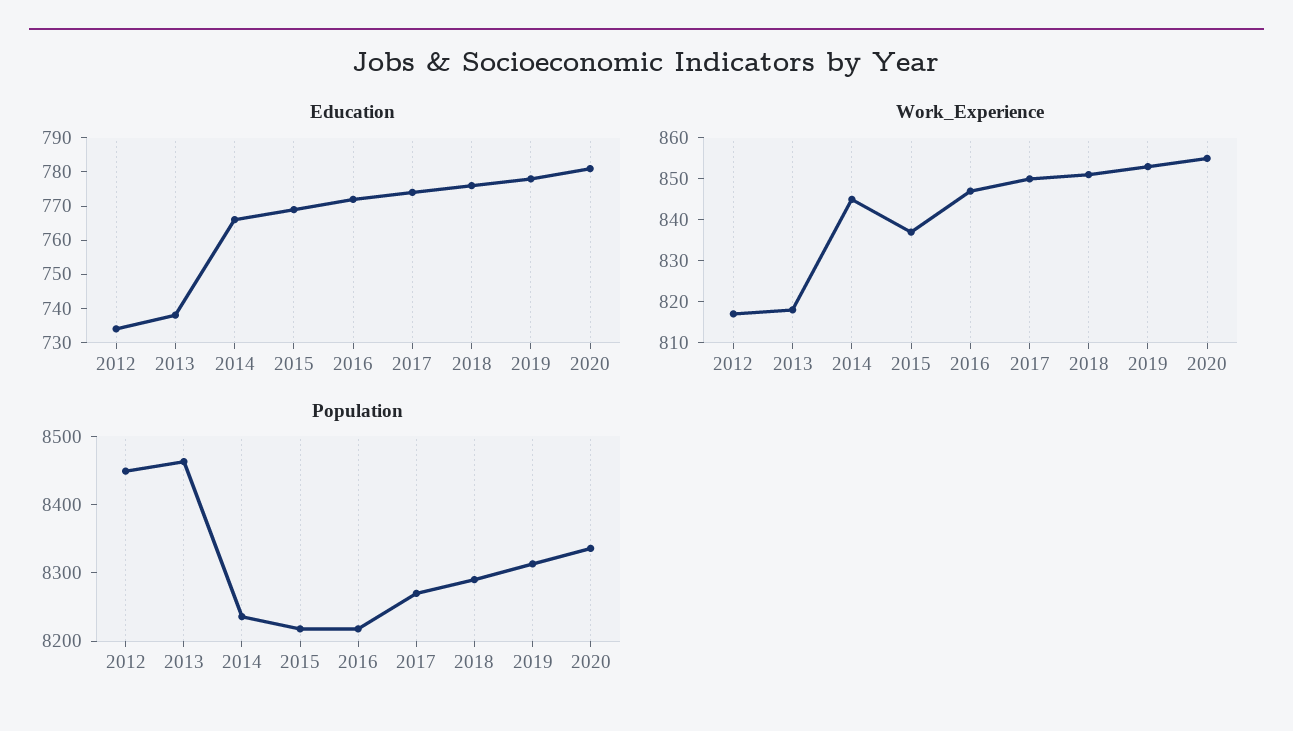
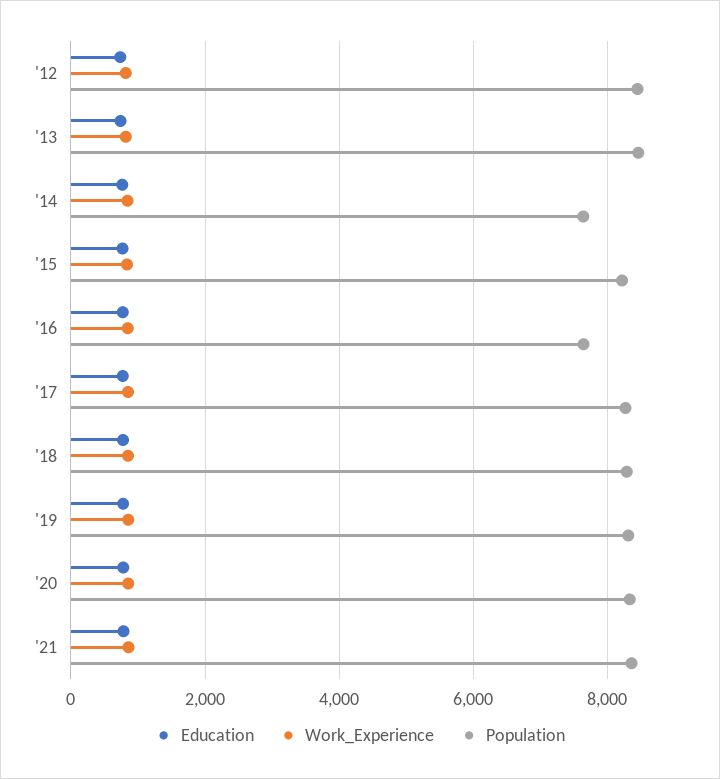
Population, 2014: 8240 -> 7600
Population, 2016: 8220 -> 7600
Education, '21: none -> 800
Work_Experience, '21: none -> 800
Population, '21: none -> 8400

